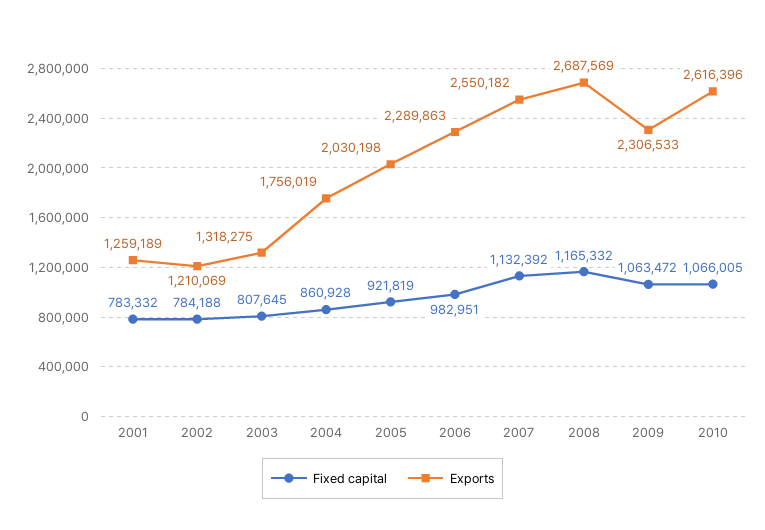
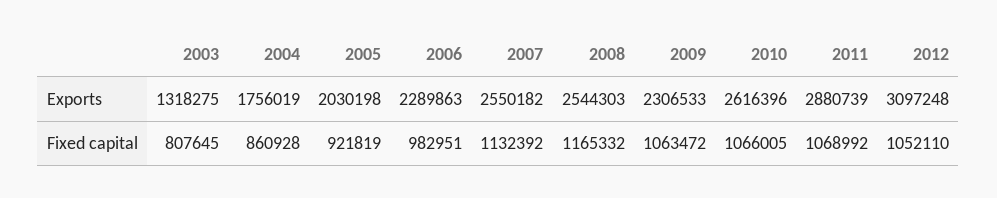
Fixed capital, 2001: 783332 -> none
Exports, 2001: 1259189 -> none
Fixed capital, 2002: 784188 -> none
Exports, 2002: 1210069 -> none
Exports, 2008: 2687569 -> 2544303
Exports, 2011: none -> 2880739
Exports, 2012: none -> 3097248
Fixed capital, 2011: none -> 1068992
Fixed capital, 2012: none -> 1052110

